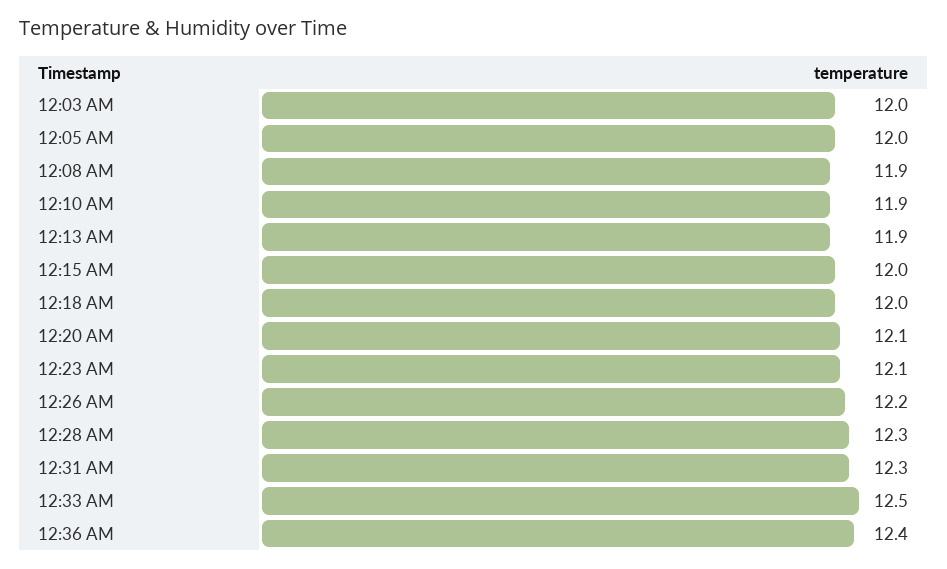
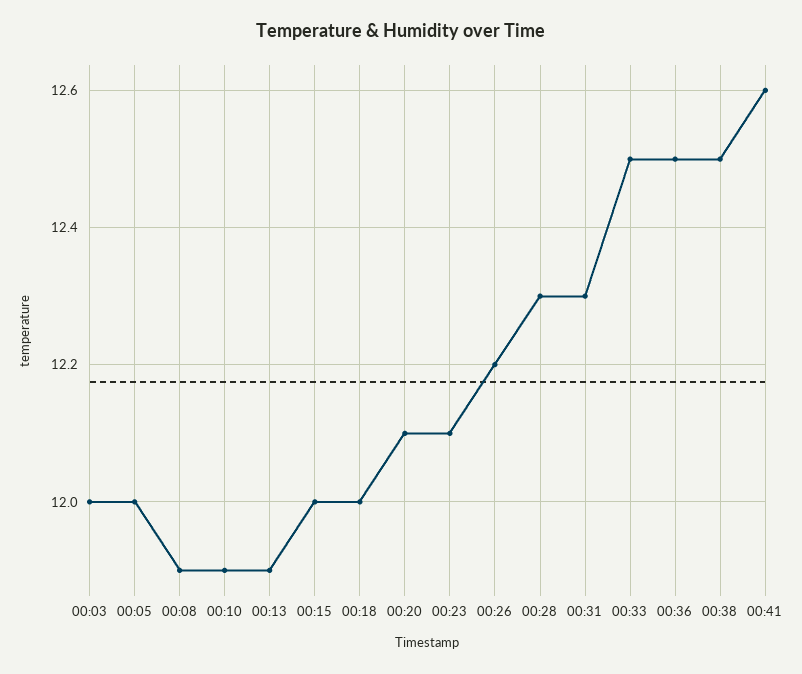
12:36 AM: 12.4 -> 12.5
00:38: none -> 12.5
00:41: none -> 12.6

